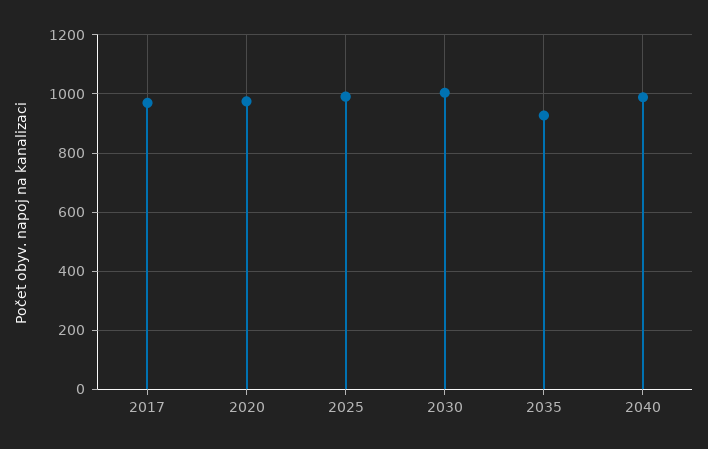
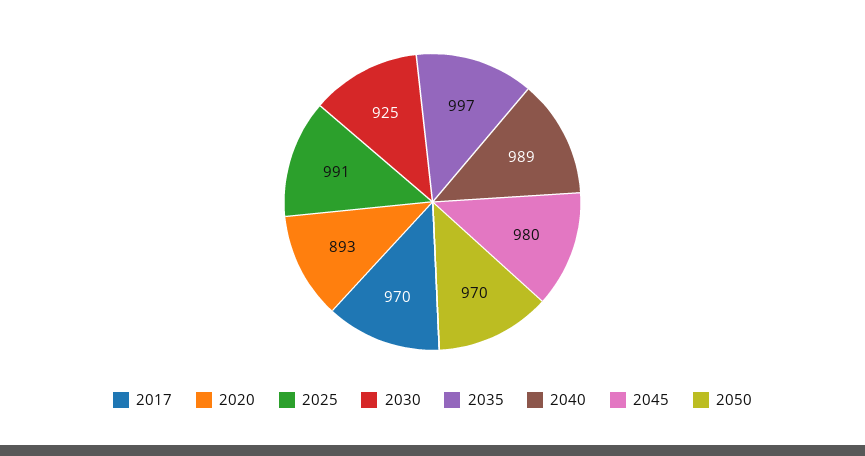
2020: 975 -> 893
2030: 1000 -> 925
2035: 925 -> 997
2045: none -> 980
2050: none -> 970

